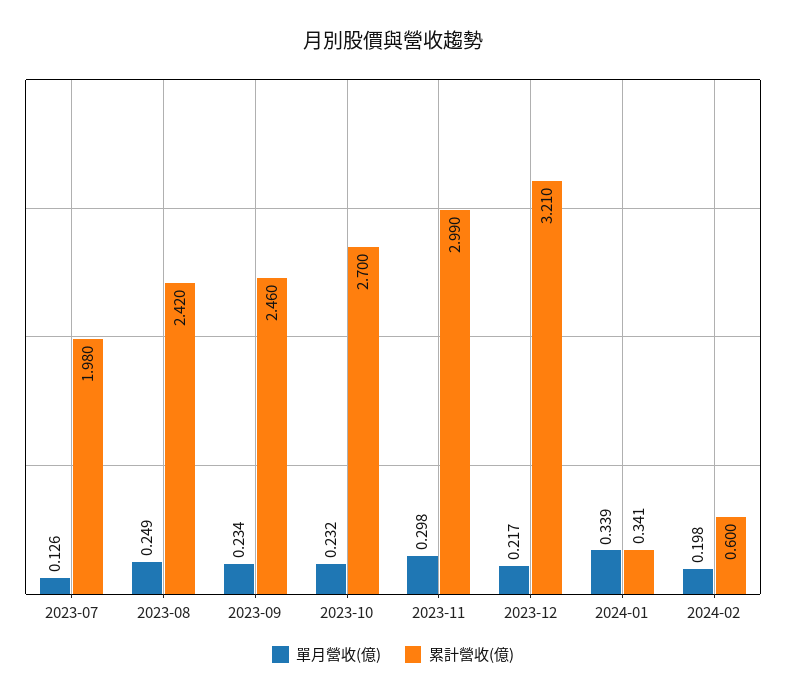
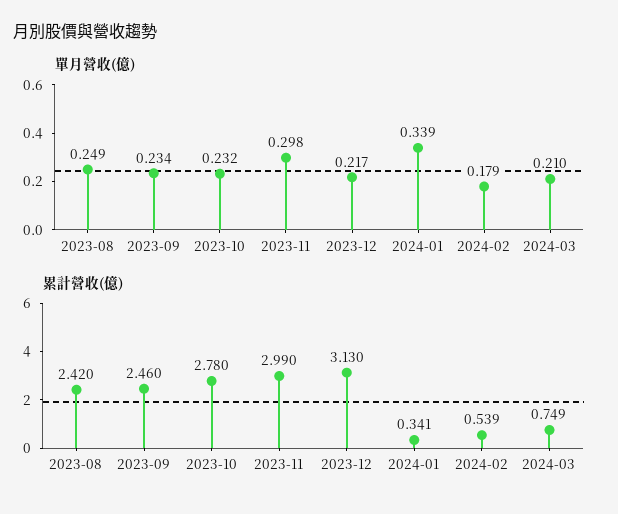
單月營收(億), 2023-07: 0.126 -> none
累計營收(億), 2023-07: 1.98 -> none
累計營收(億), 2023-10: 2.7 -> 2.78
累計營收(億), 2023-12: 3.21 -> 3.13
單月營收(億), 2024-02: 0.198 -> 0.179
累計營收(億), 2024-02: 0.6 -> 0.539
單月營收(億), 2024-03: none -> 0.21
累計營收(億), 2024-03: none -> 0.749

